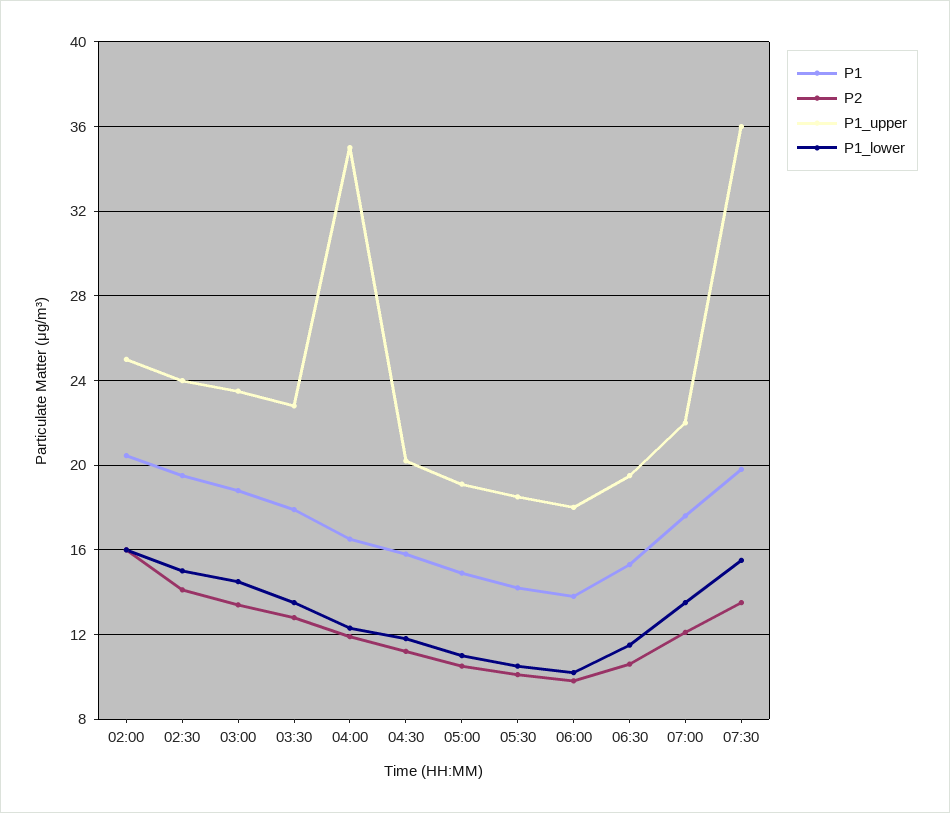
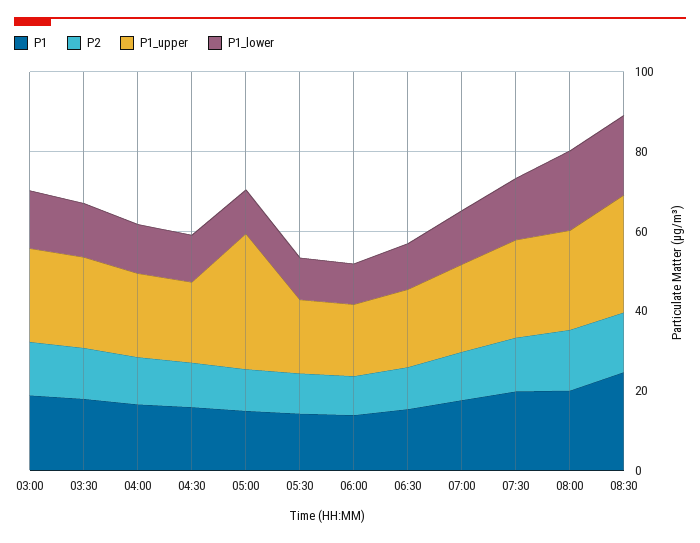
P1, 02:00: 20.5 -> none
P2, 02:00: 16 -> none
P1_upper, 02:00: 25 -> none
P1_lower, 02:00: 16 -> none
P1, 02:30: 19.5 -> none
P2, 02:30: 14 -> none
P1_upper, 02:30: 24 -> none
P1_lower, 02:30: 15 -> none
P1_upper, 04:00: 35 -> 20
P1_upper, 05:00: 19 -> 35
P1_upper, 07:30: 36 -> 25
P1, 08:00: none -> 20
P2, 08:00: none -> 15
P1_upper, 08:00: none -> 25
P1_lower, 08:00: none -> 20
P1, 08:30: none -> 25
P2, 08:30: none -> 15
P1_upper, 08:30: none -> 30
P1_lower, 08:30: none -> 20

